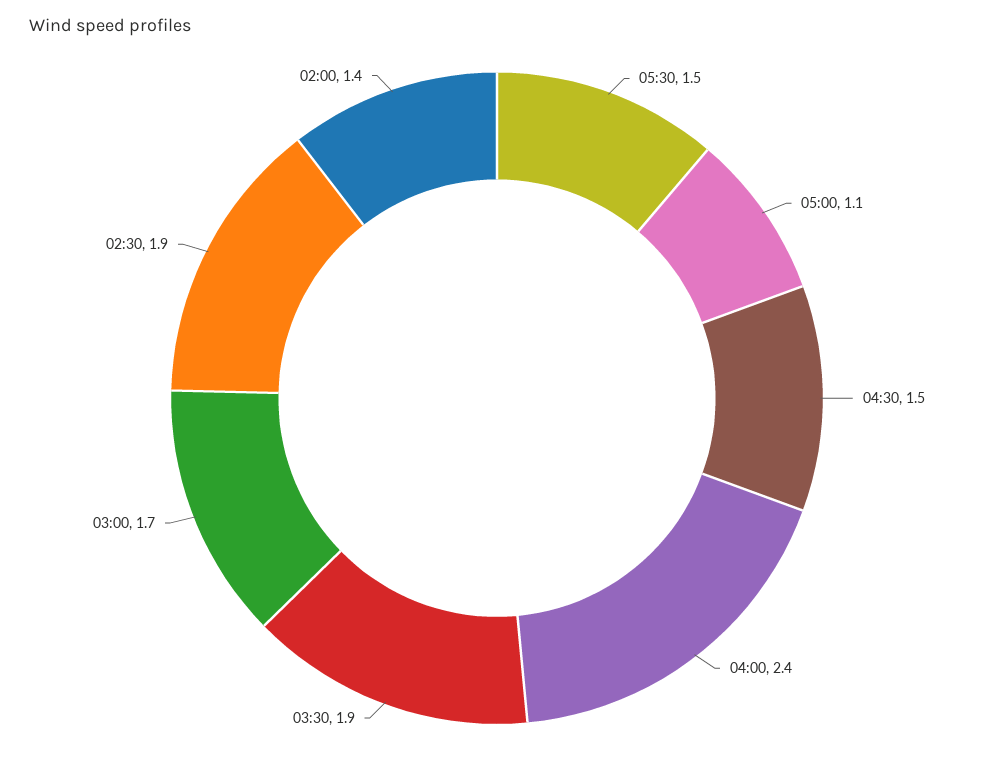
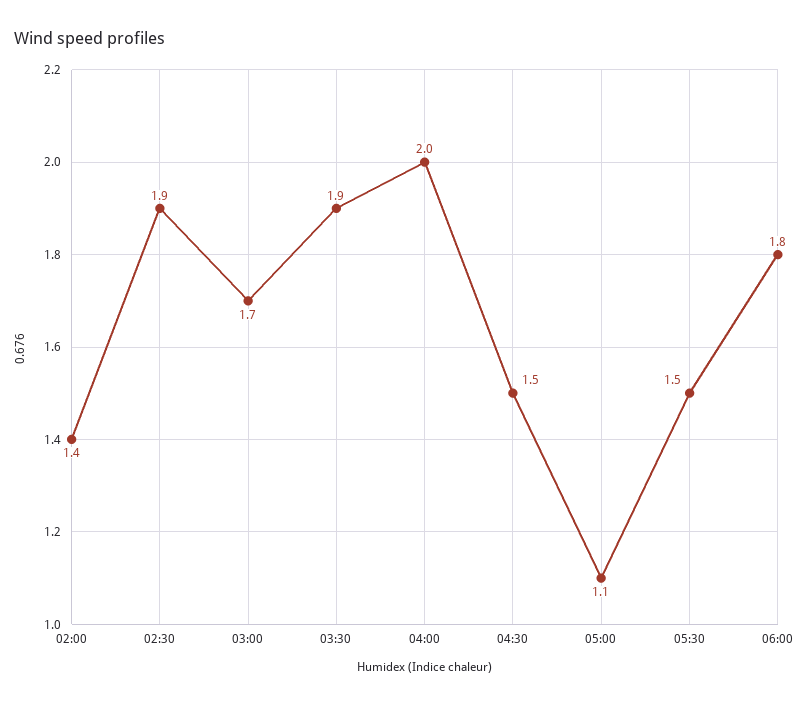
04:00: 2.4 -> 2
06:00: none -> 1.8

